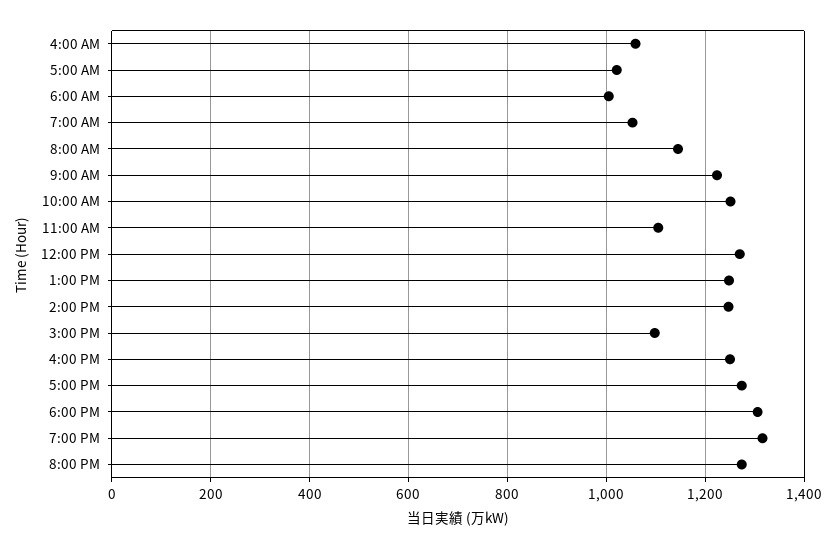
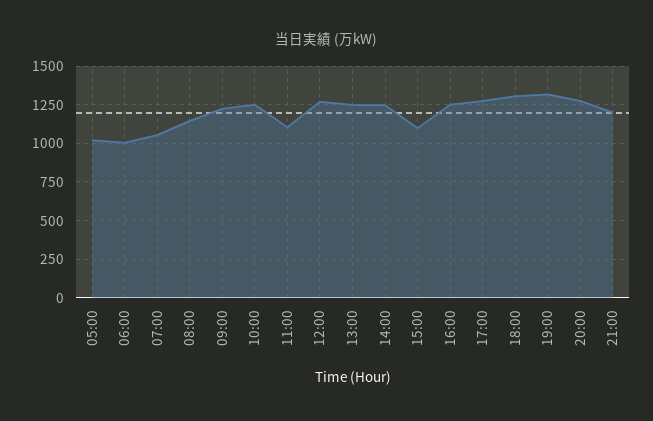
4:00 AM: 1060 -> none
21:00: none -> 1200

